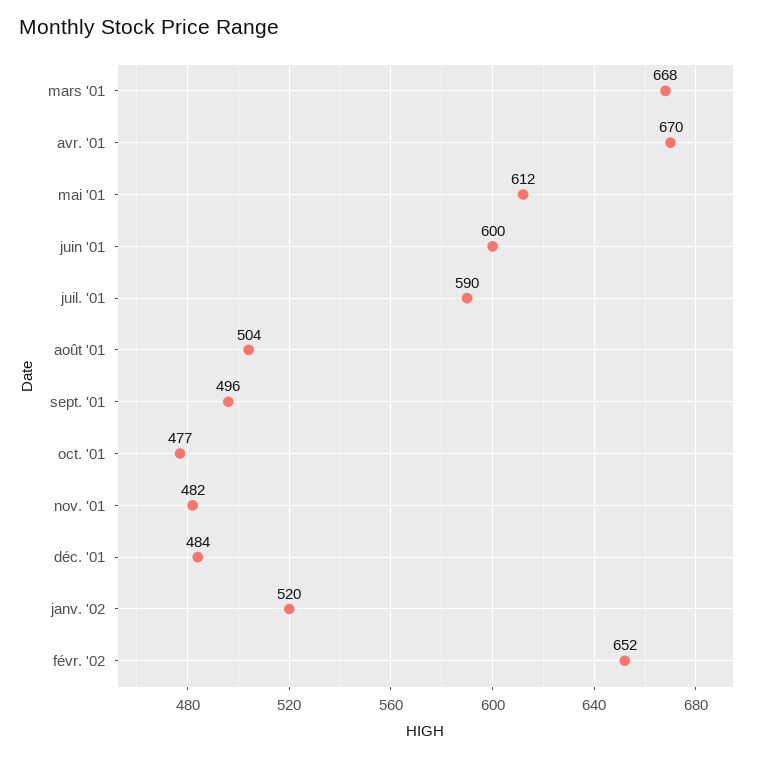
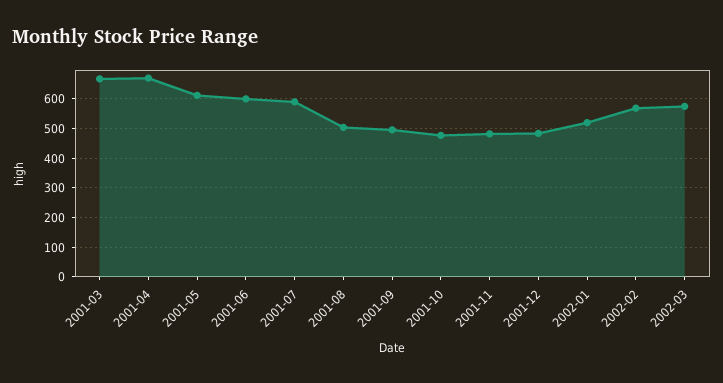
févr. '02: 652 -> 575
2002-03: none -> 575

